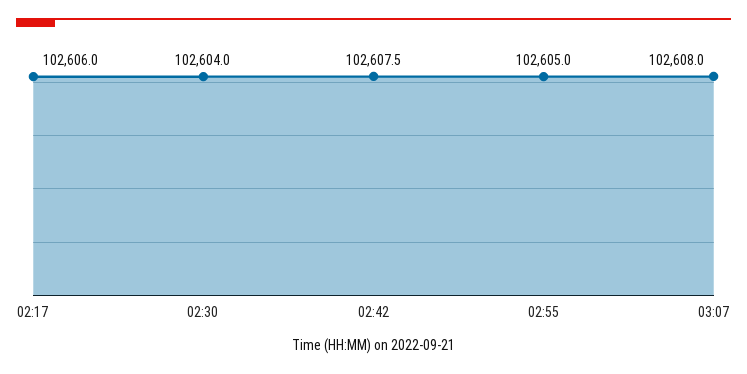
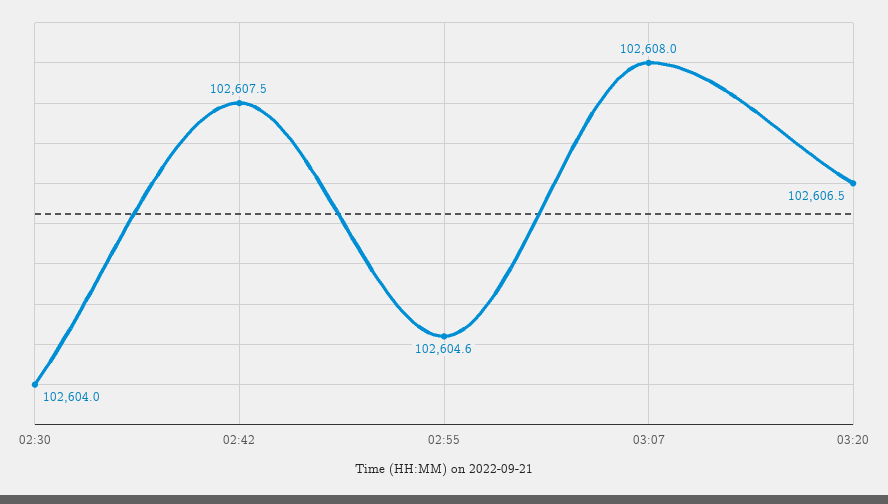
02:17: 102606 -> none
02:55: 102605 -> 102604.6
03:20: none -> 102606.5

